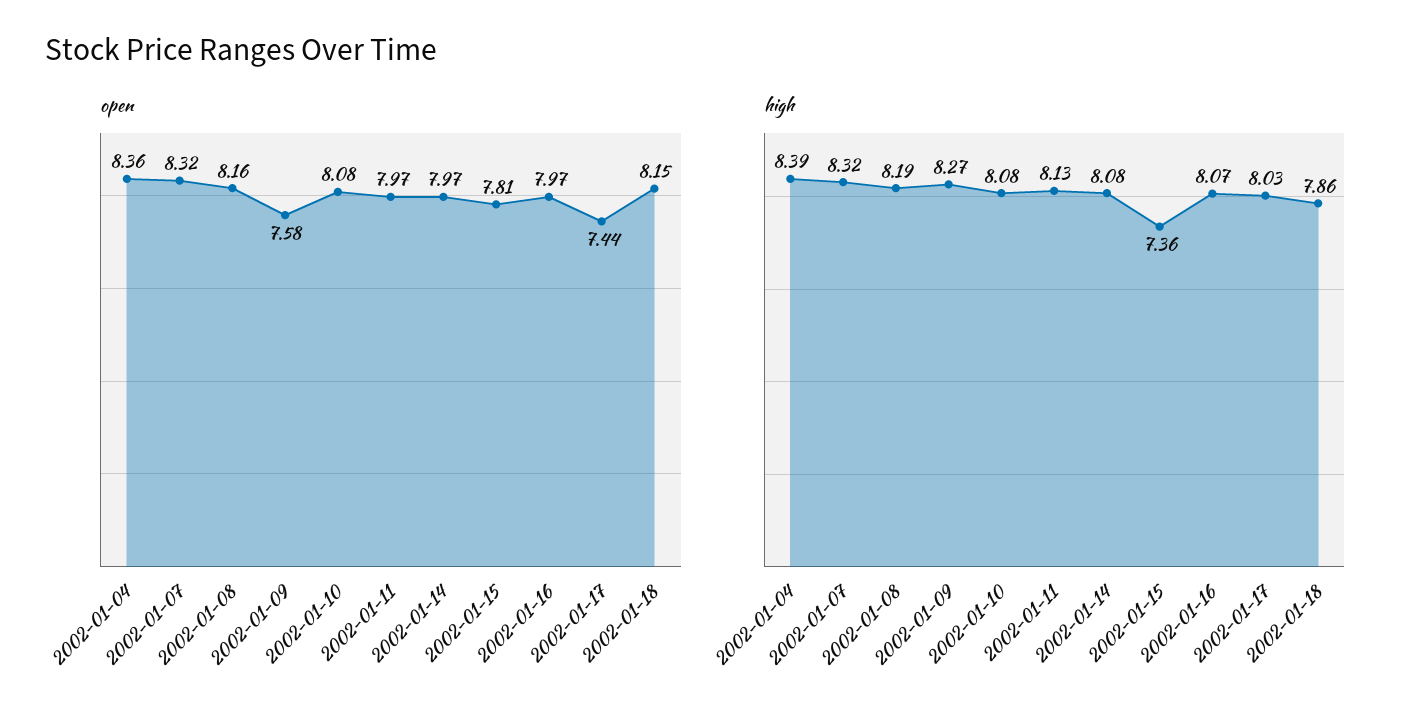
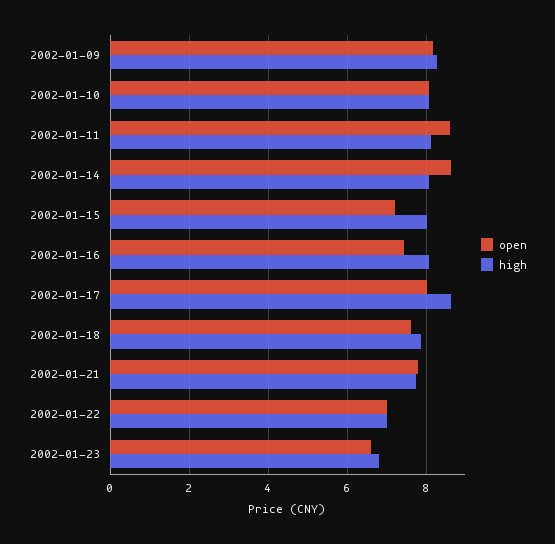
open, 2002-01-04: 8.36 -> none
open, 2002-01-07: 8.32 -> none
open, 2002-01-08: 8.16 -> none
open, 2002-01-09: 7.58 -> 8.2
open, 2002-01-11: 7.97 -> 8.6
open, 2002-01-14: 7.97 -> 8.6
open, 2002-01-15: 7.81 -> 7.2
open, 2002-01-16: 7.97 -> 7.4
open, 2002-01-17: 7.44 -> 8
open, 2002-01-18: 8.15 -> 7.6
high, 2002-01-04: 8.39 -> none
high, 2002-01-07: 8.32 -> none
high, 2002-01-08: 8.19 -> none
high, 2002-01-15: 7.36 -> 8
high, 2002-01-17: 8.03 -> 8.6
open, 2002-01-21: none -> 7.8
high, 2002-01-21: none -> 7.8
open, 2002-01-22: none -> 7
high, 2002-01-22: none -> 7
open, 2002-01-23: none -> 6.6
high, 2002-01-23: none -> 6.8

